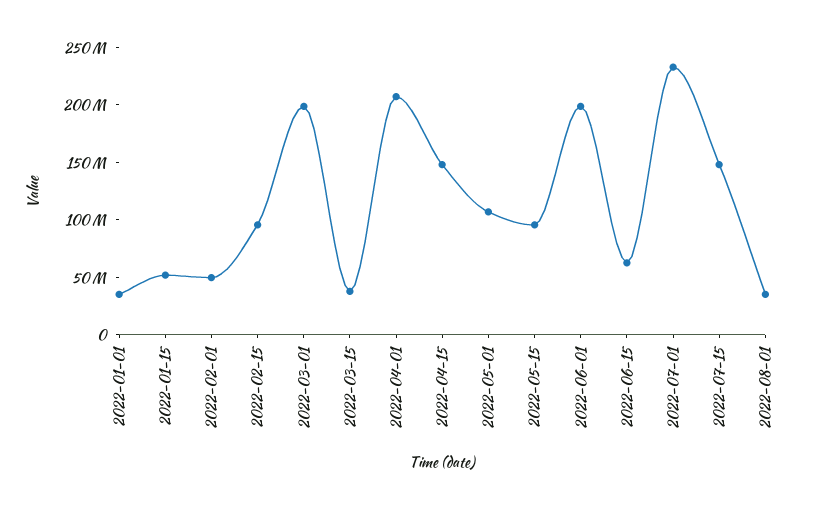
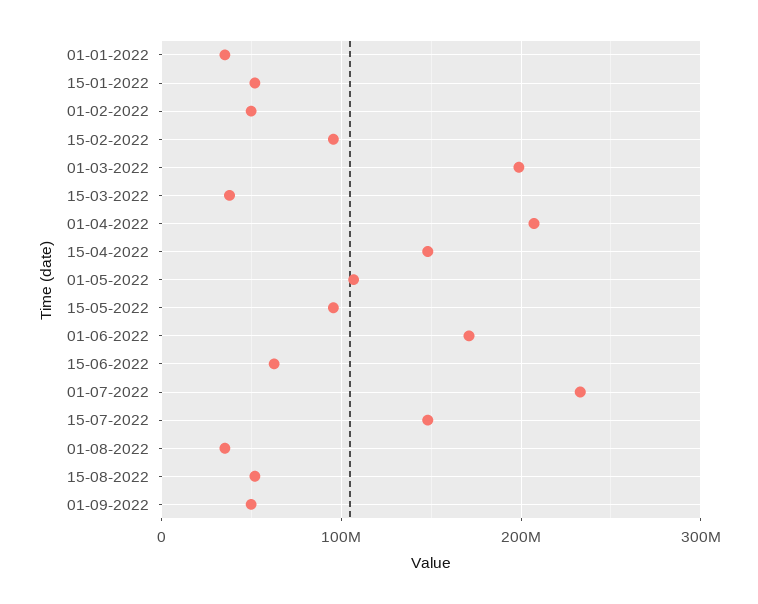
2022-06-01: 200000000 -> 170000000
15-08-2022: none -> 50000000
01-09-2022: none -> 50000000

